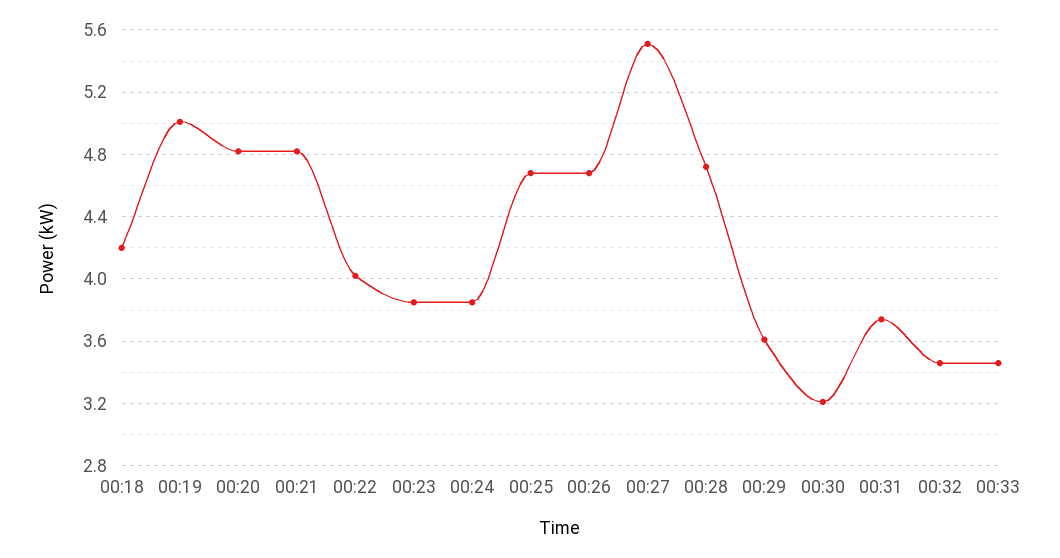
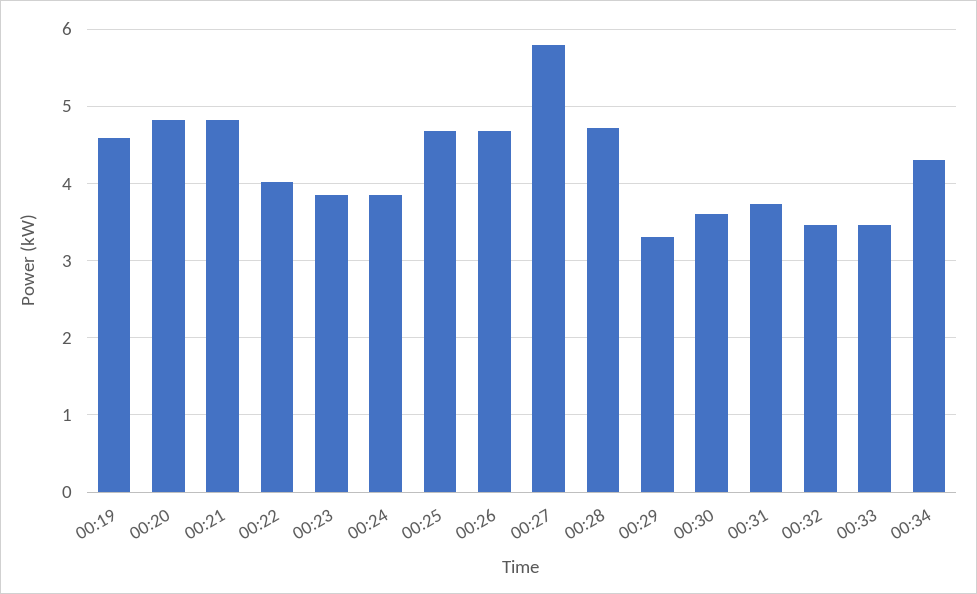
00:18: 4.2 -> none
00:19: 5 -> 4.6
00:27: 5.5 -> 5.8
00:29: 3.6 -> 3.3
00:30: 3.2 -> 3.6
00:34: none -> 4.3

